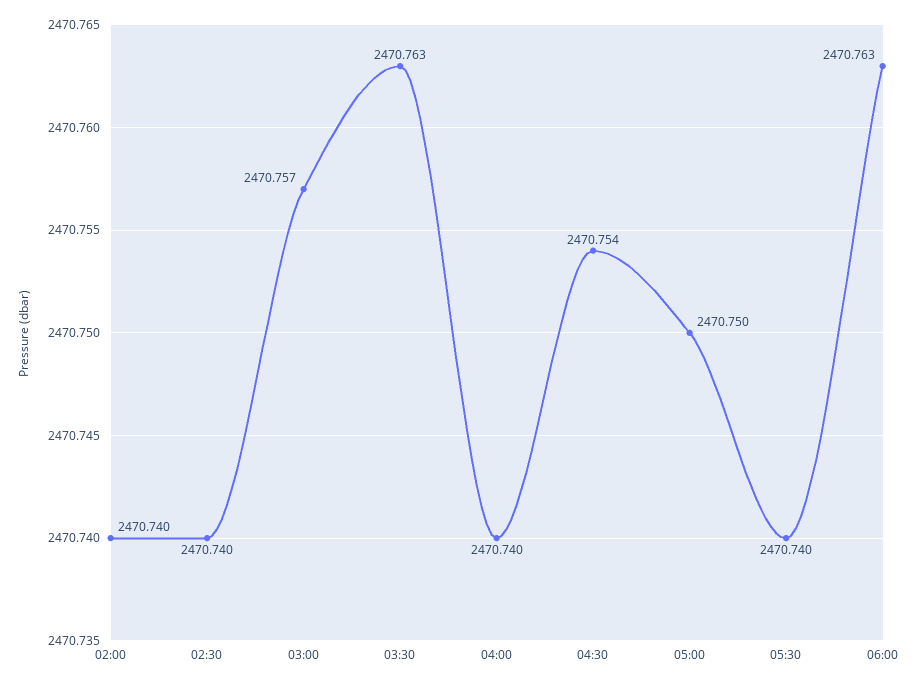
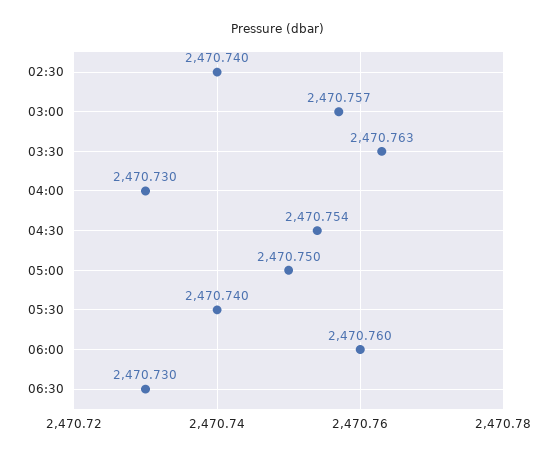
02:00: 2470.74 -> none
04:00: 2470.74 -> 2470.73
06:00: 2470.763 -> 2470.76
06:30: none -> 2470.73

